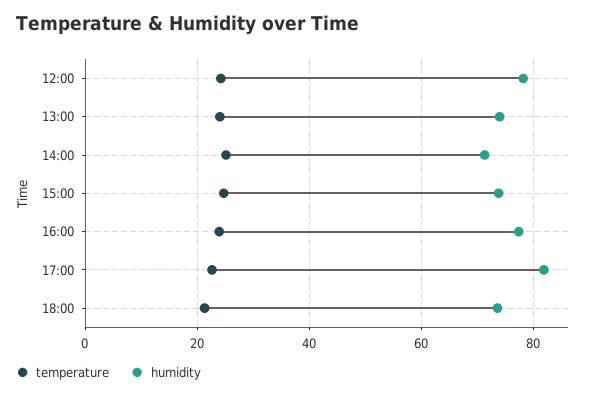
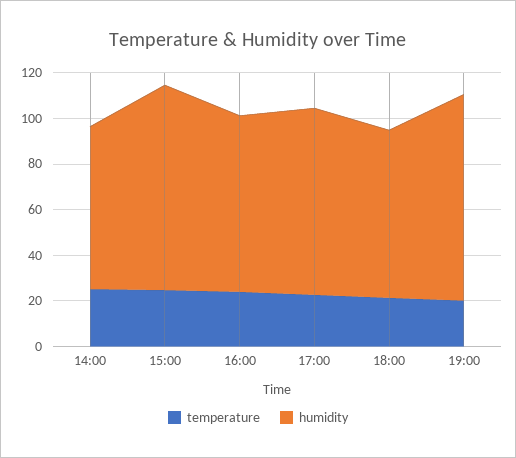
temperature, 12:00: 24 -> none
humidity, 12:00: 78 -> none
temperature, 13:00: 24 -> none
humidity, 13:00: 74 -> none
humidity, 15:00: 74 -> 90
temperature, 19:00: none -> 20
humidity, 19:00: none -> 90

